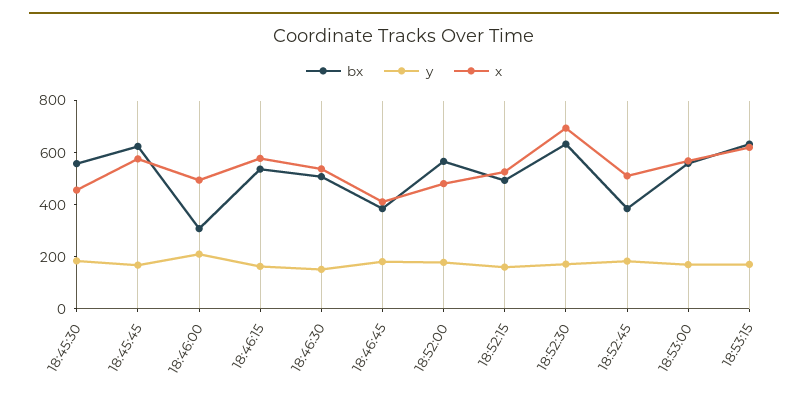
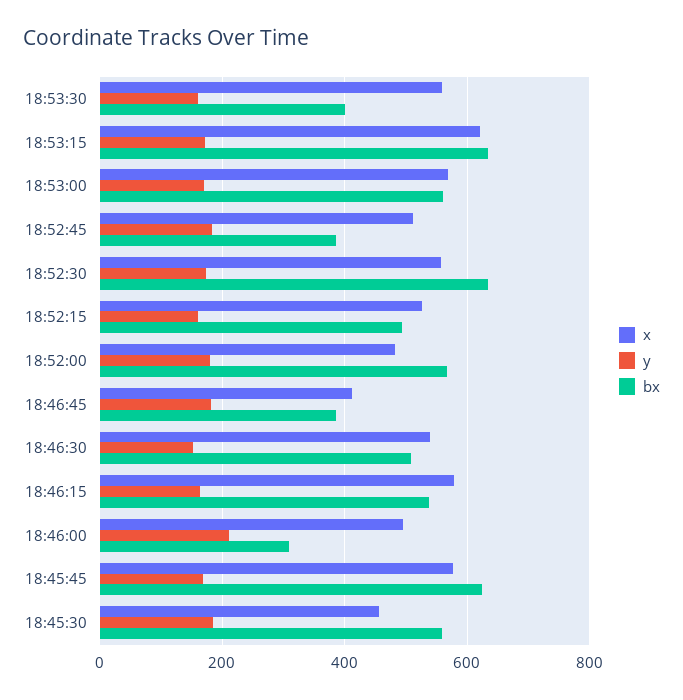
x, 18:52:30: 700 -> 560
x, 18:53:30: none -> 560
y, 18:53:30: none -> 160
bx, 18:53:30: none -> 400

